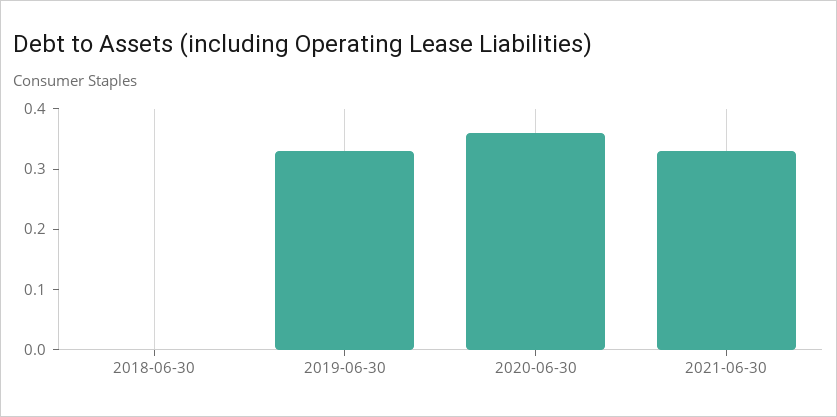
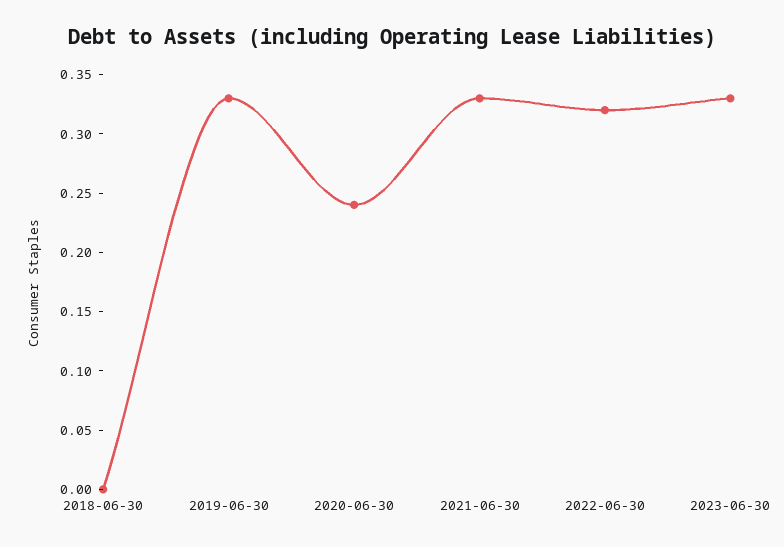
2020-06-30: 0.35 -> 0.24
2022-06-30: none -> 0.32
2023-06-30: none -> 0.33

